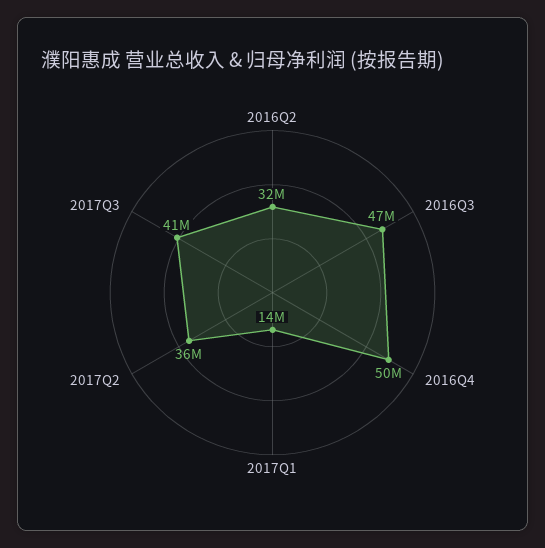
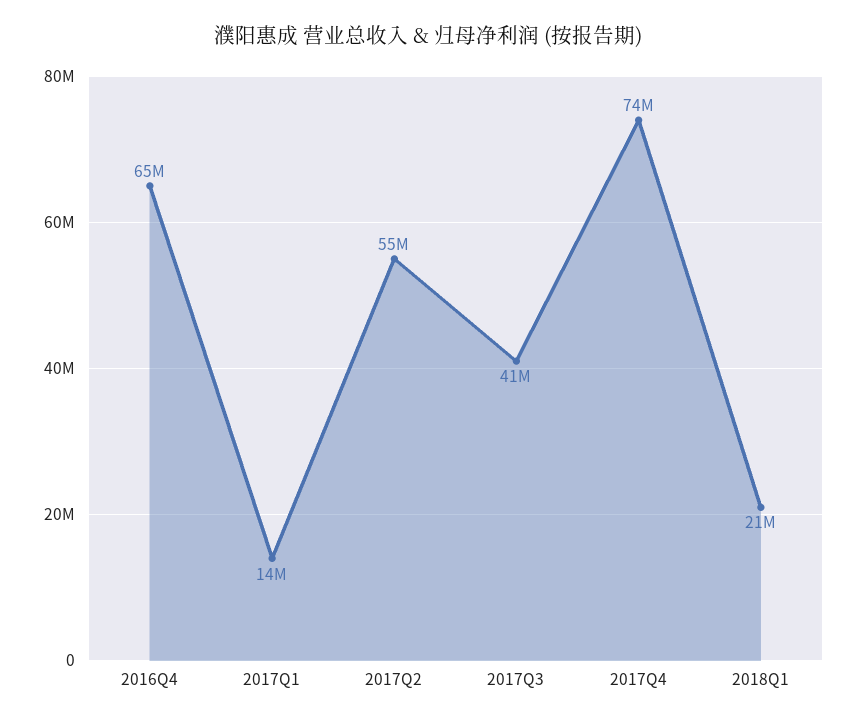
2016Q2: 32000000 -> none
2016Q3: 47000000 -> none
2016Q4: 50000000 -> 65000000
2017Q2: 36000000 -> 55000000
2017Q4: none -> 74000000
2018Q1: none -> 21000000

